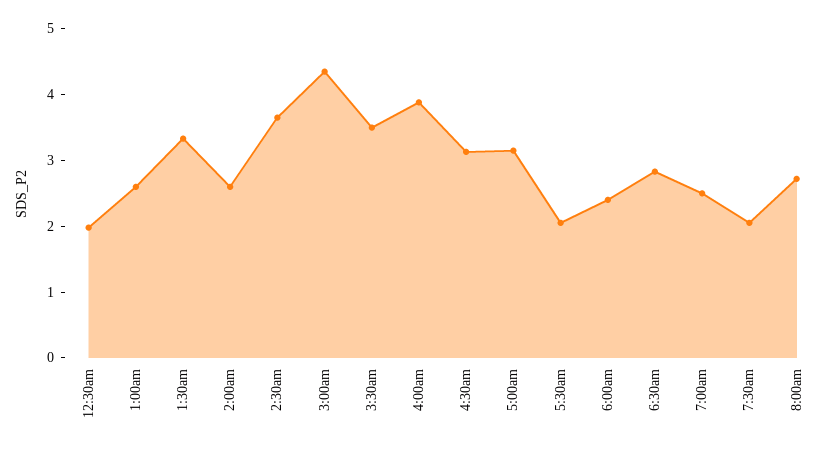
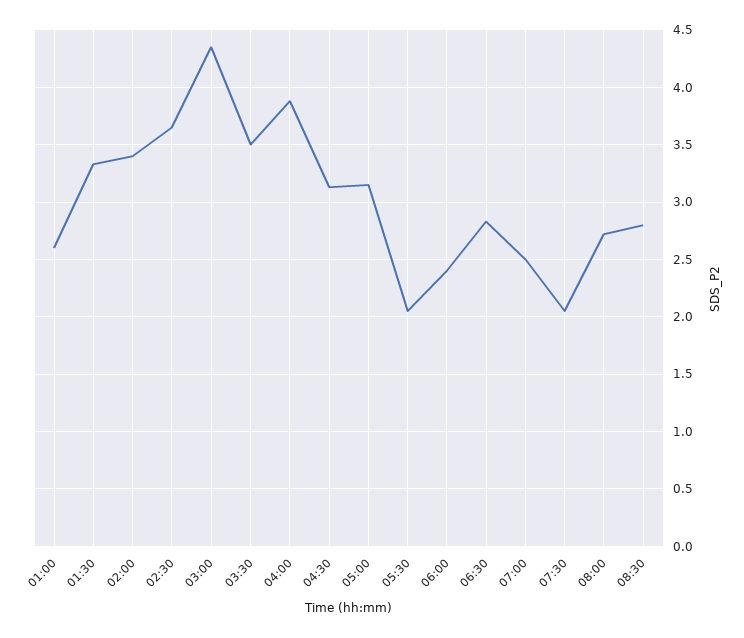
12:30am: 2 -> none
2:00am: 2.6 -> 3.4
08:30: none -> 2.8

